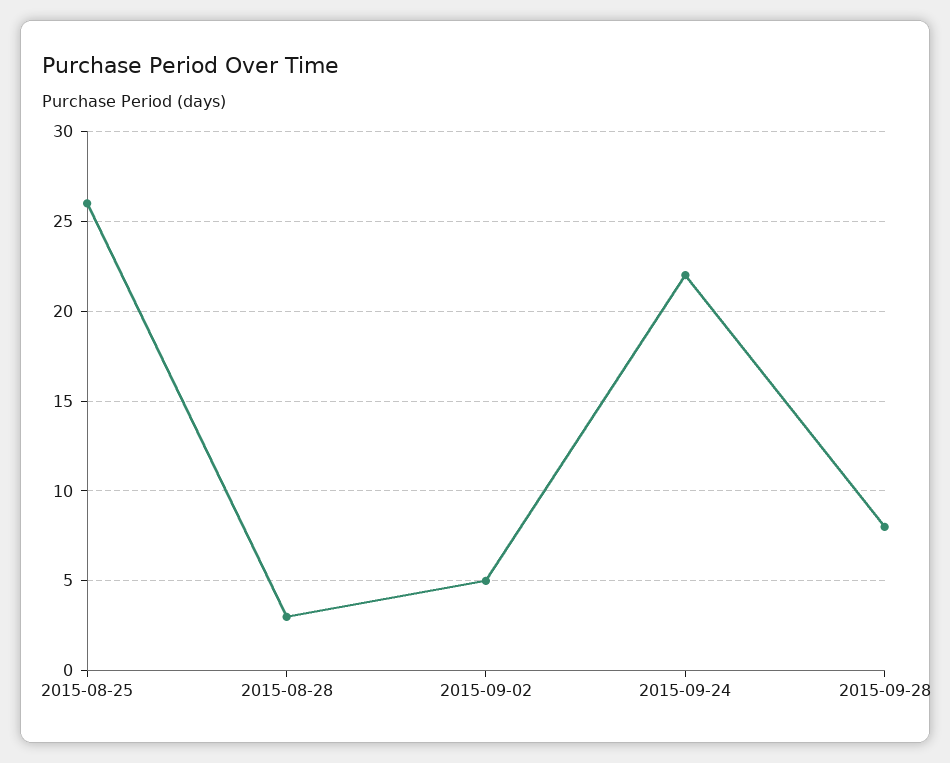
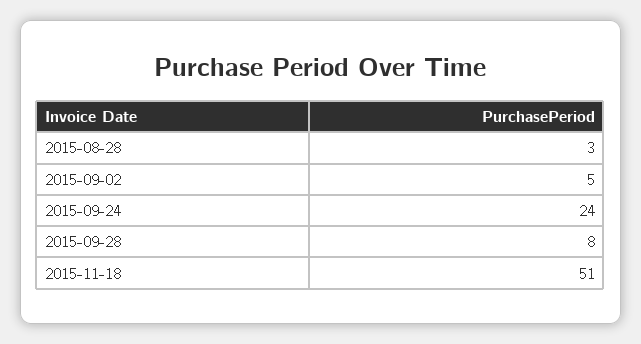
2015-08-25: 26 -> none
2015-09-24: 22 -> 24
2015-11-18: none -> 51

